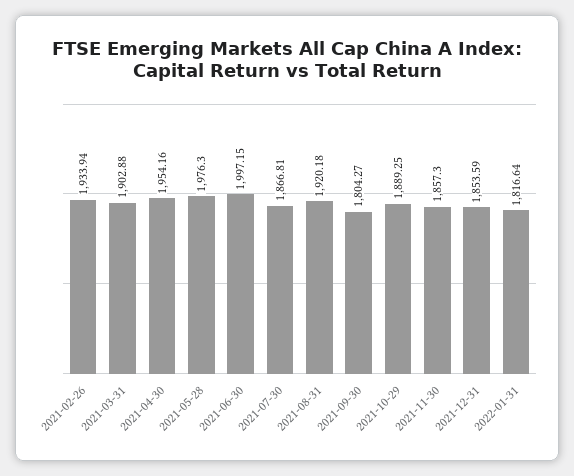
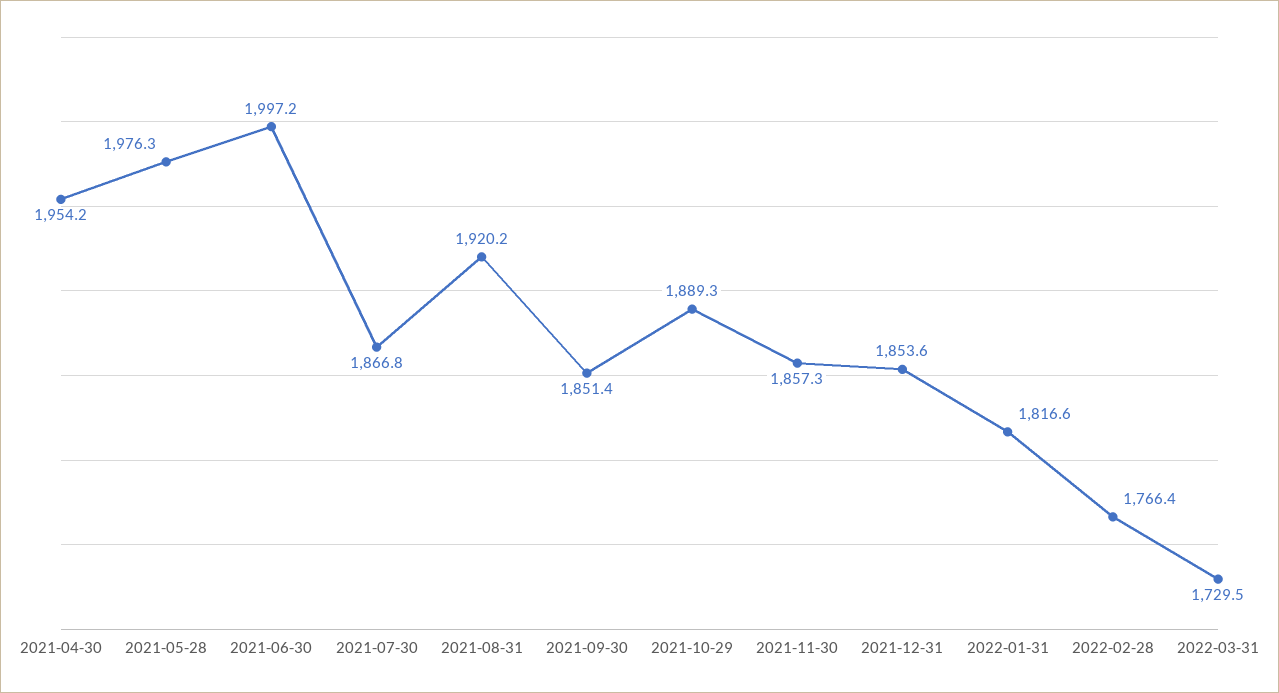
2021-02-26: 1933.94 -> none
2021-03-31: 1902.88 -> none
2021-09-30: 1804.27 -> 1851.4
2022-02-28: none -> 1766.4
2022-03-31: none -> 1729.5

